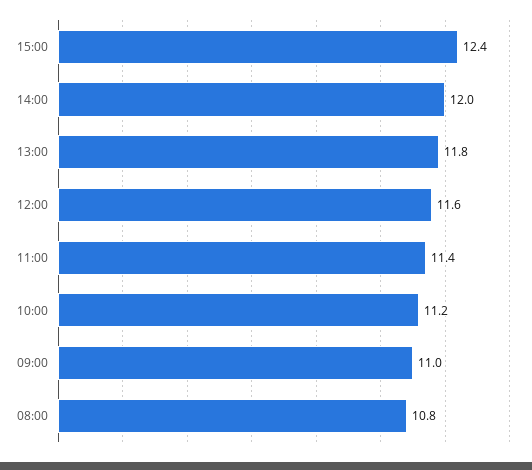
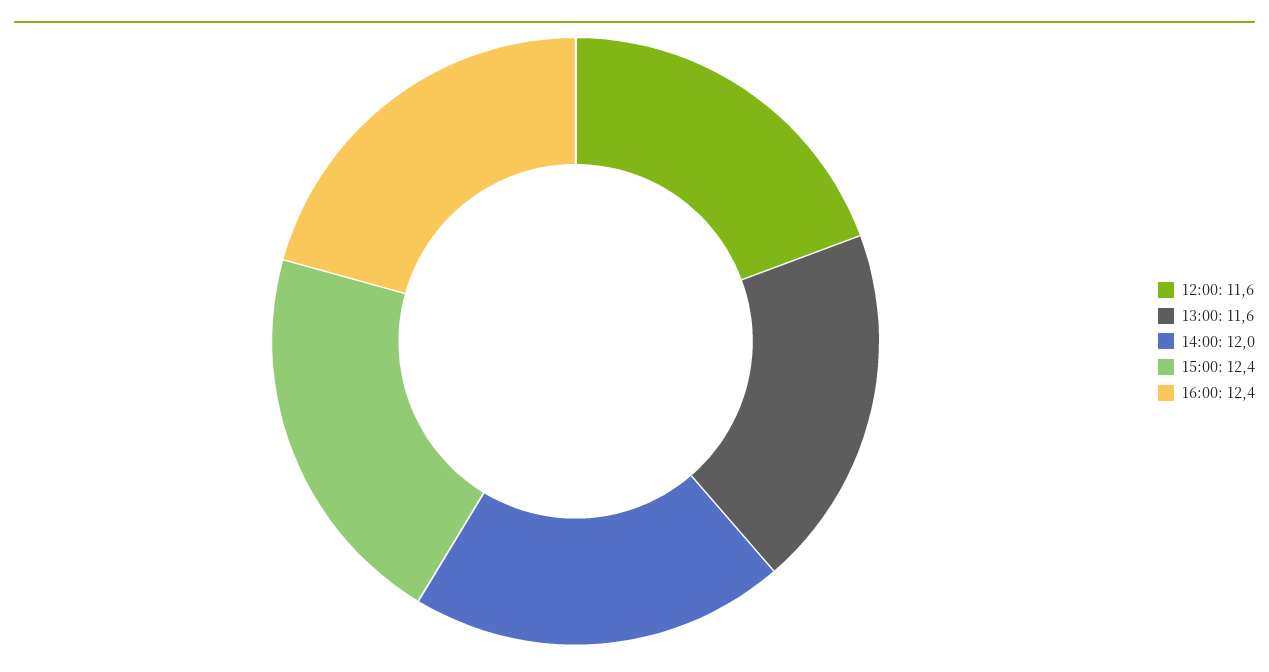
13:00: 11.8 -> 11.6
11:00: 11.4 -> none
10:00: 11.2 -> none
09:00: 11 -> none
08:00: 10.8 -> none
16:00: none -> 12.4

